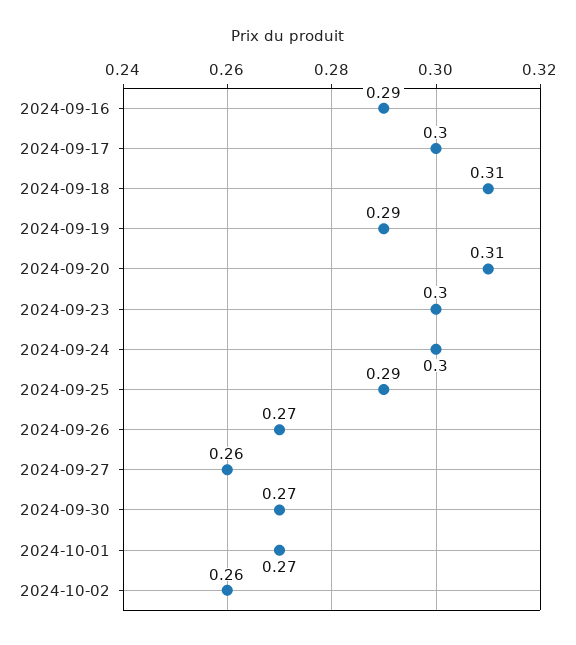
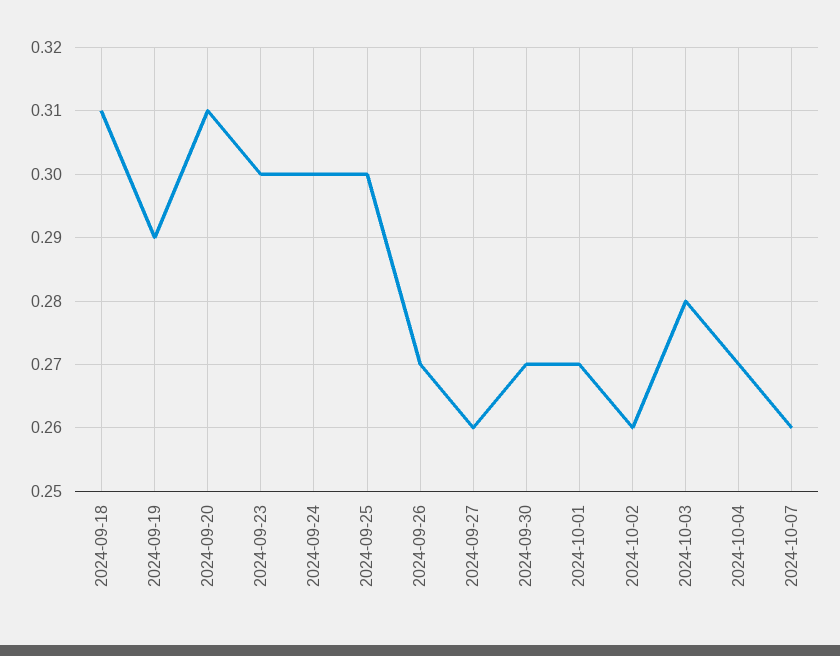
2024-09-16: 0.29 -> none
2024-09-17: 0.3 -> none
2024-09-25: 0.29 -> 0.3
2024-10-03: none -> 0.28
2024-10-04: none -> 0.27
2024-10-07: none -> 0.26

